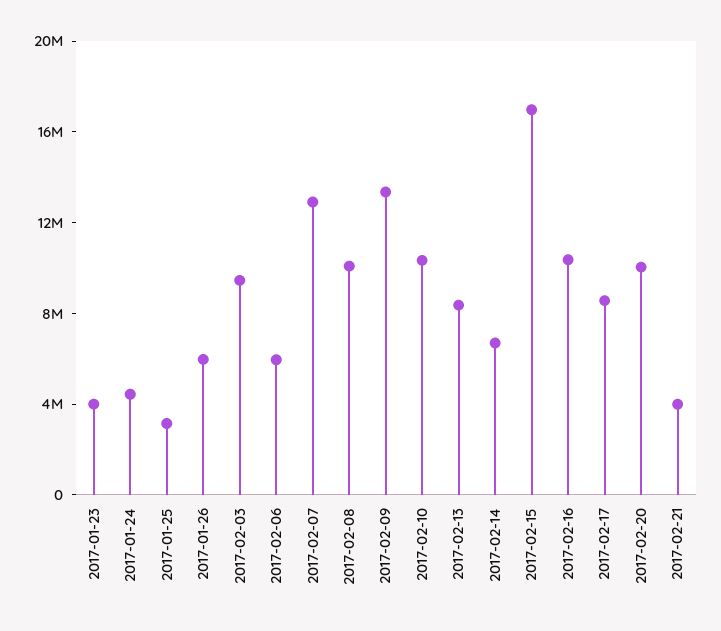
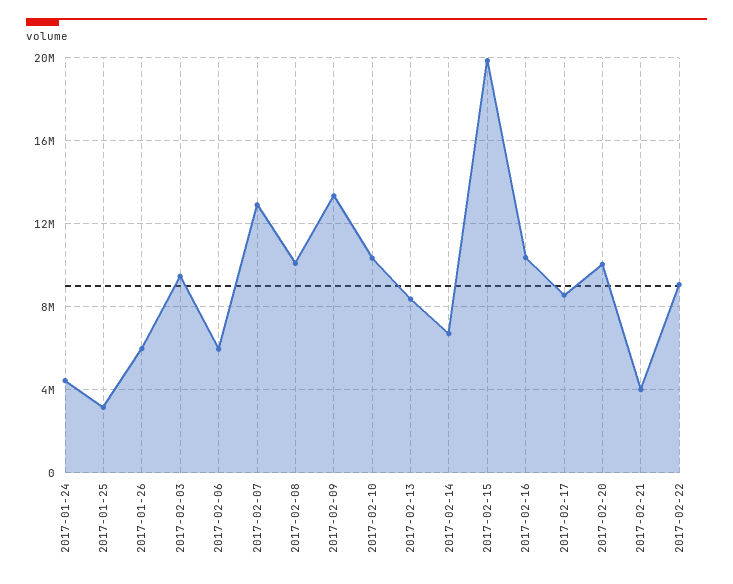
2017-01-23: 4000000 -> none
2017-02-15: 17000000 -> 20000000
2017-02-22: none -> 9000000

